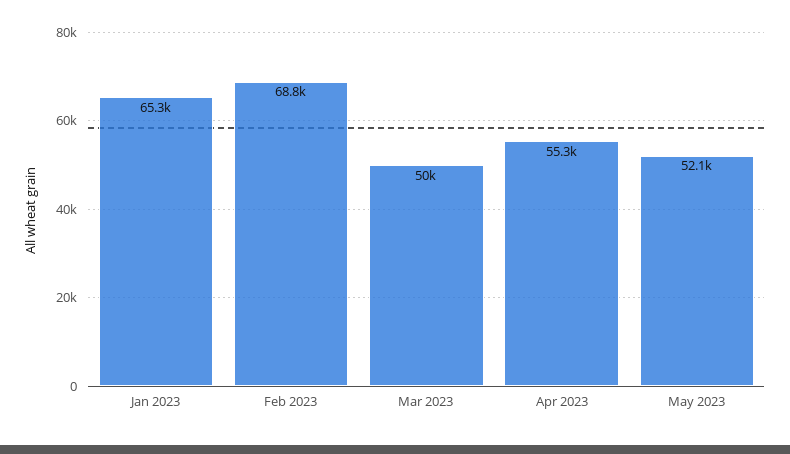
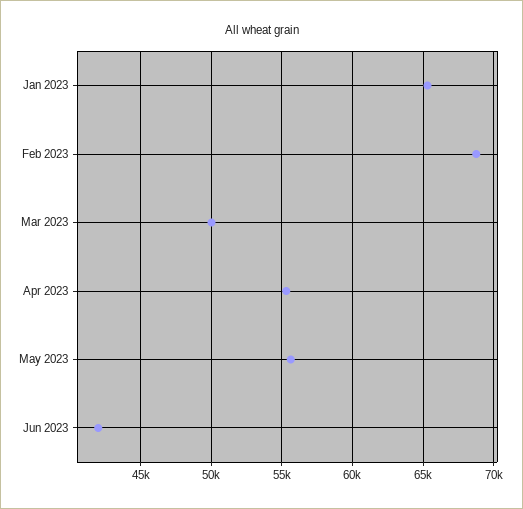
May 2023: 52100 -> 55500
Jun 2023: none -> 42000

